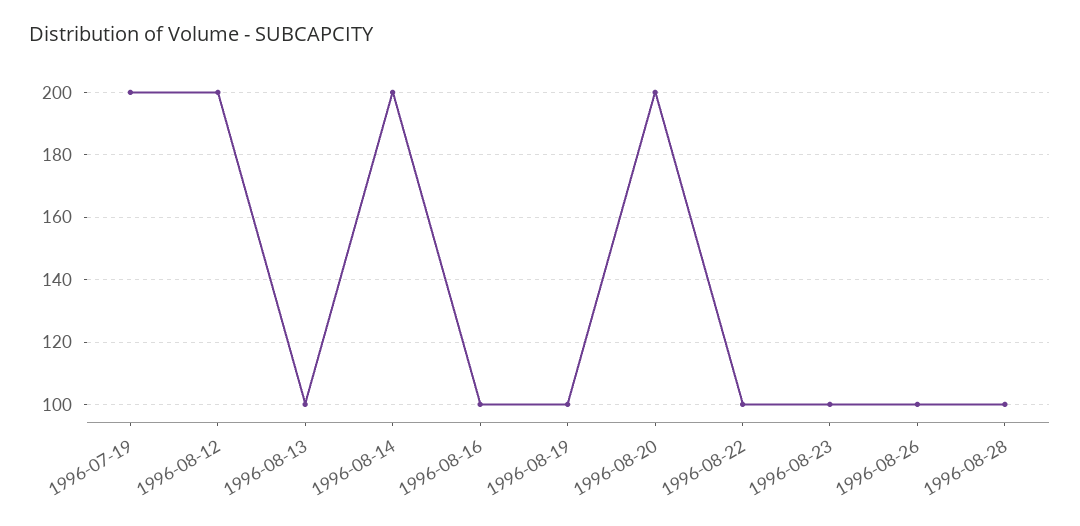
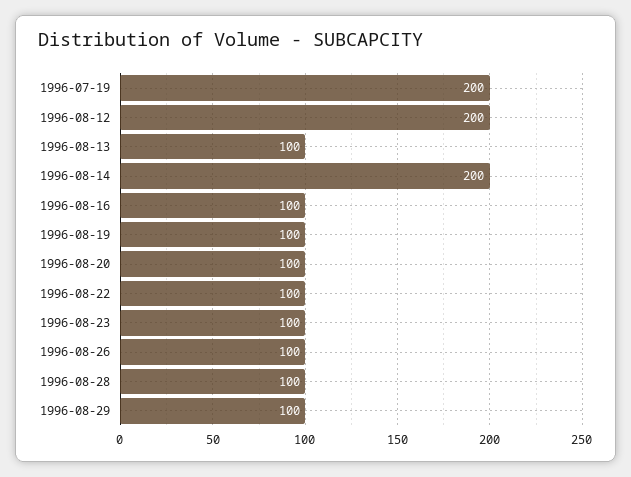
1996-08-20: 200 -> 100
1996-08-29: none -> 100

